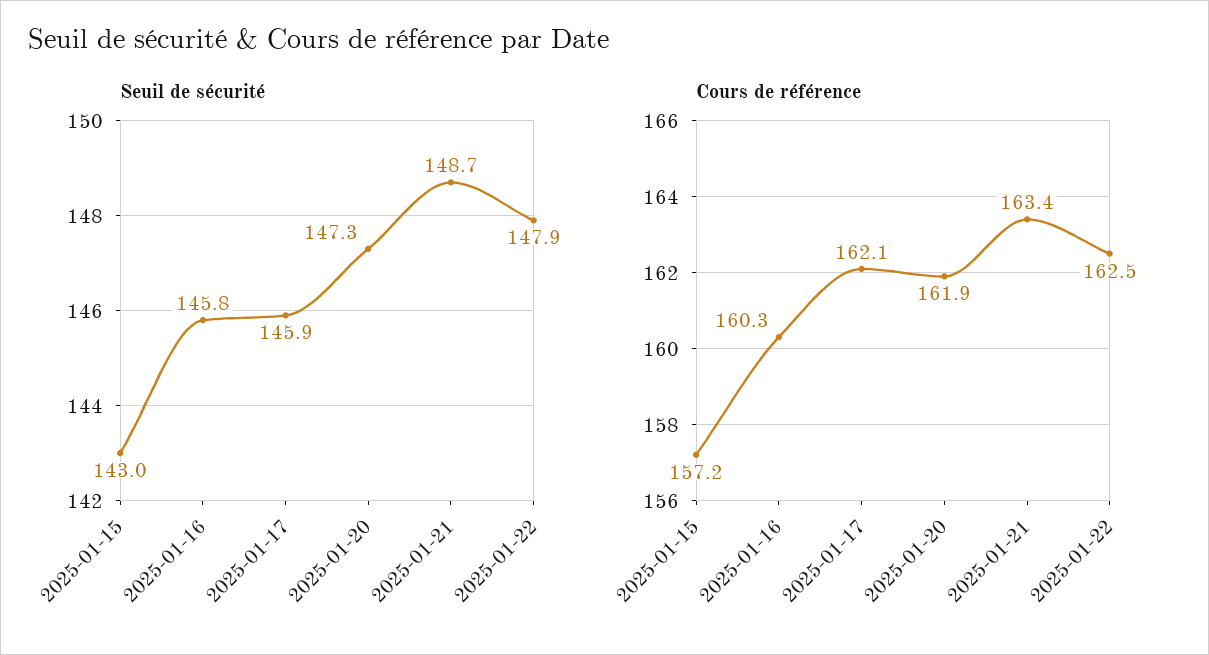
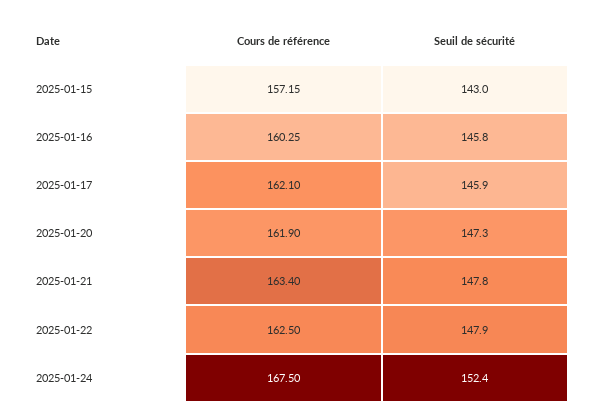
Seuil de sécurité, 2025-01-21: 148.7 -> 147.8
Cours de référence, 2025-01-24: none -> 167.5
Seuil de sécurité, 2025-01-24: none -> 152.4

